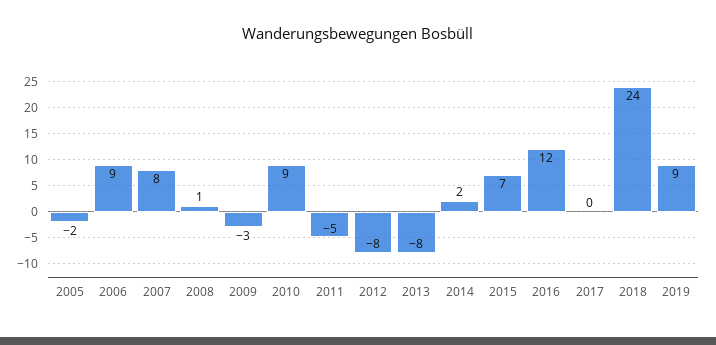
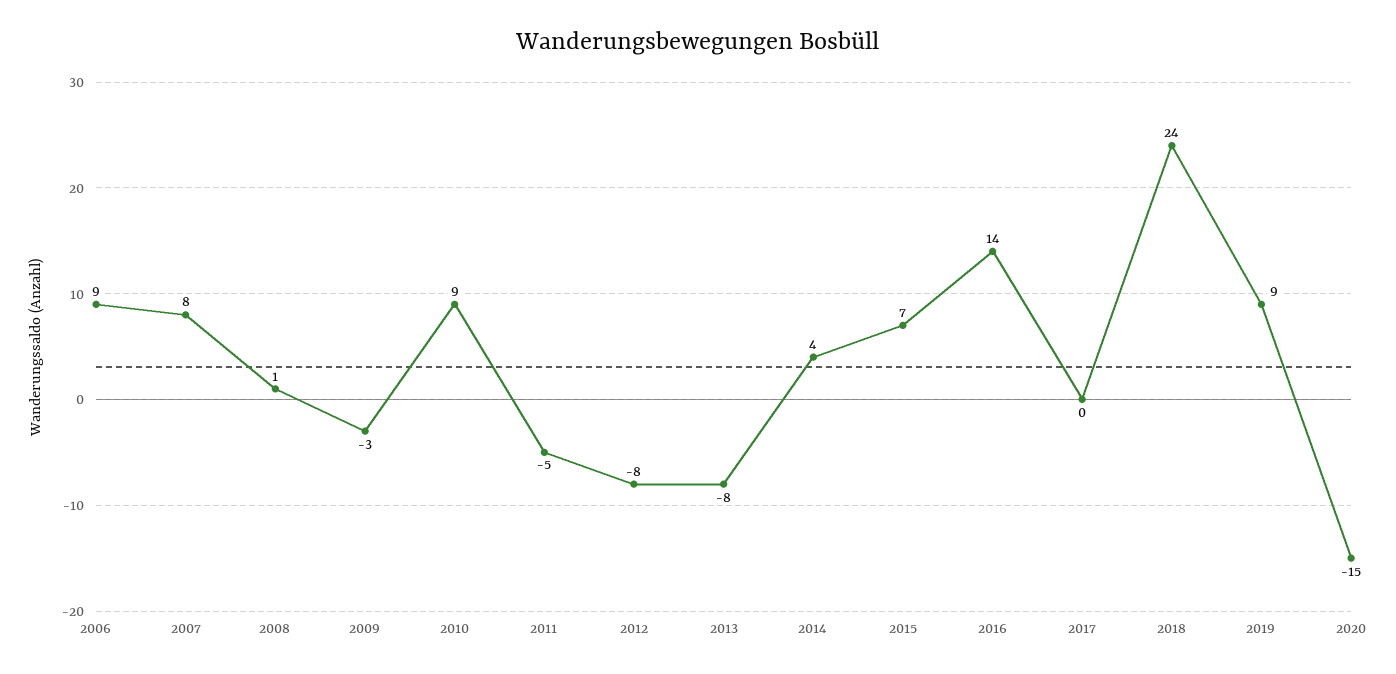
2005: -2 -> none
2014: 2 -> 4
2016: 12 -> 14
2020: none -> -15

